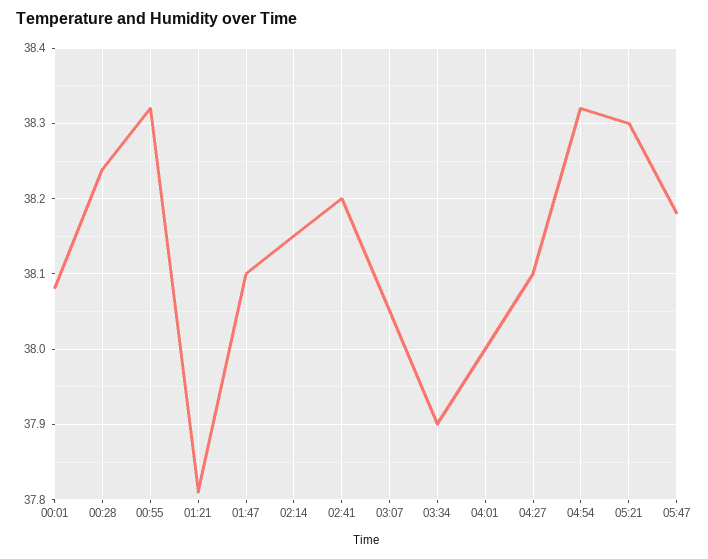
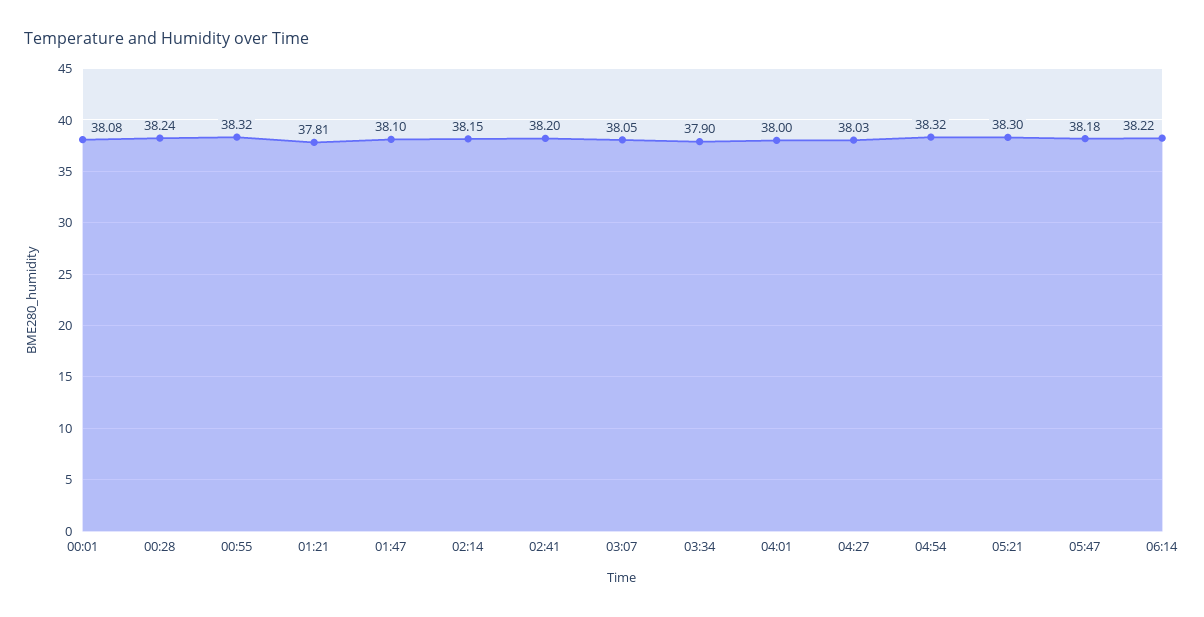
04:27: 38.1 -> 38.03
06:14: none -> 38.22

